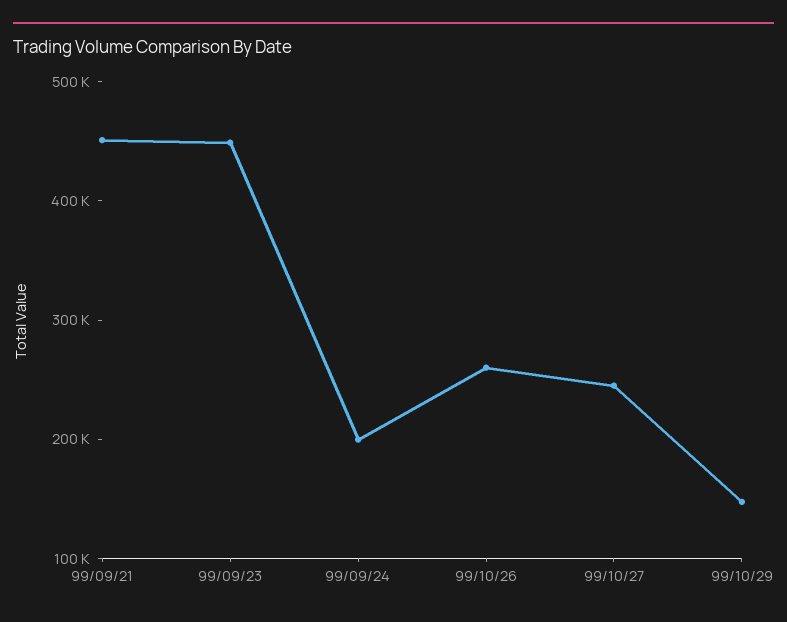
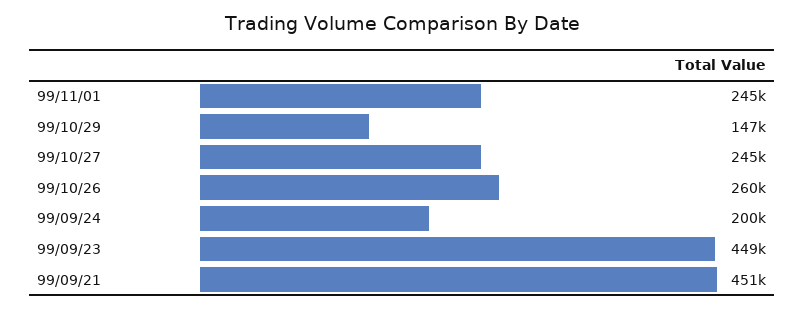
99/11/01: none -> 245000

